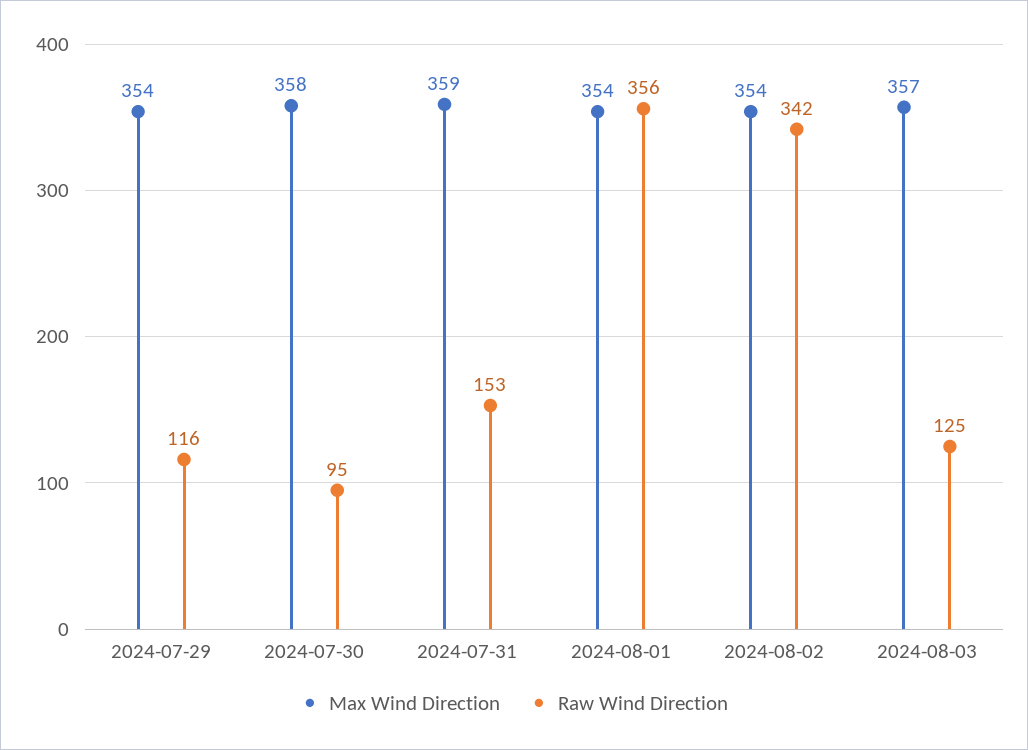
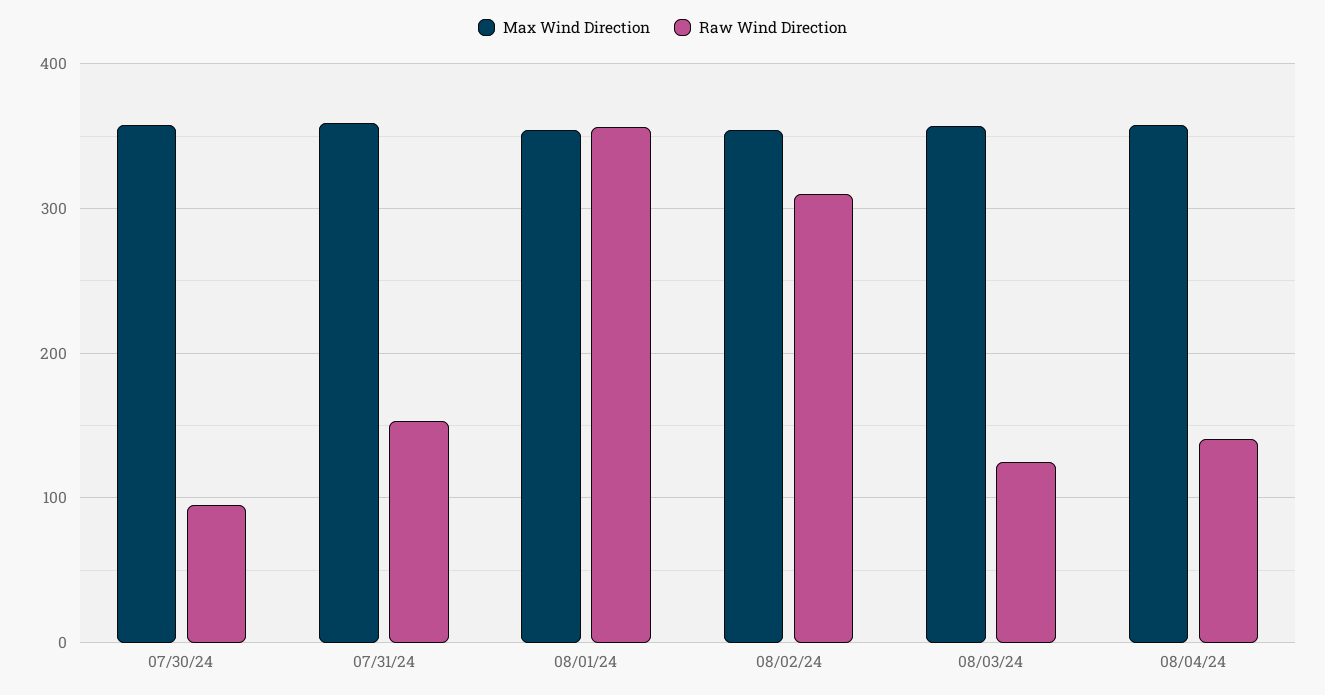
Max Wind Direction, 2024-07-29: 354 -> none
Raw Wind Direction, 2024-07-29: 116 -> none
Raw Wind Direction, 2024-08-02: 342 -> 310
Max Wind Direction, 08/04/24: none -> 360
Raw Wind Direction, 08/04/24: none -> 140

